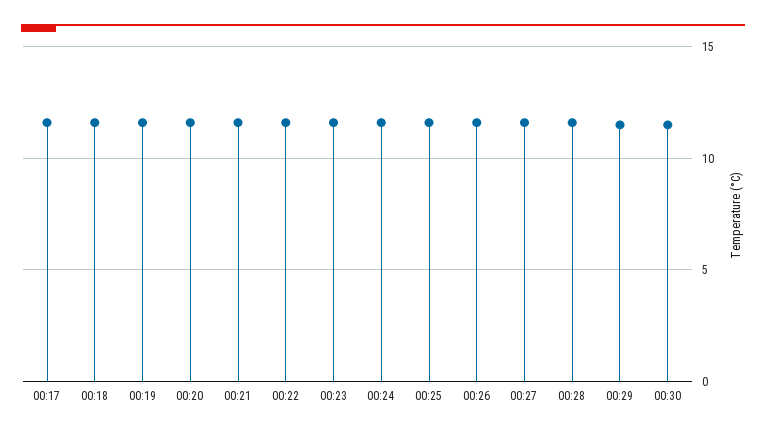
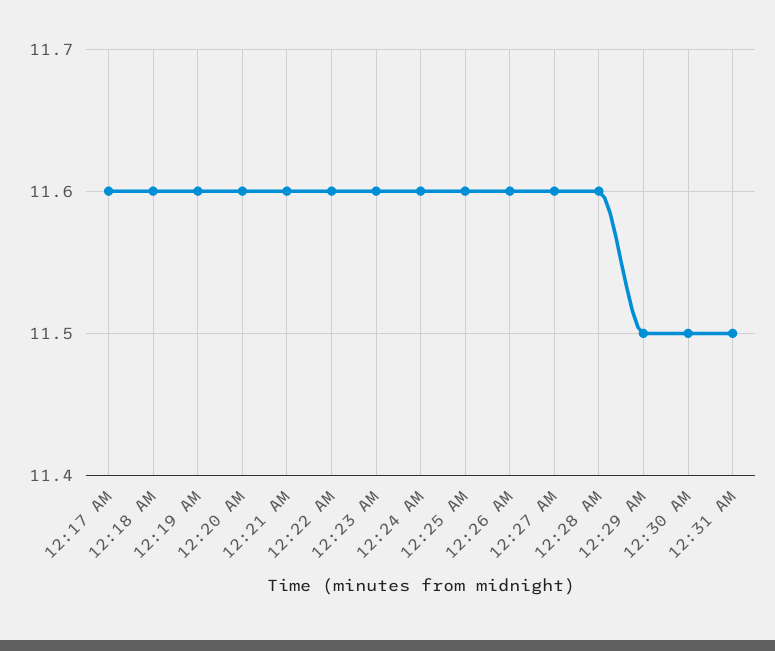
12:31 AM: none -> 11.5

